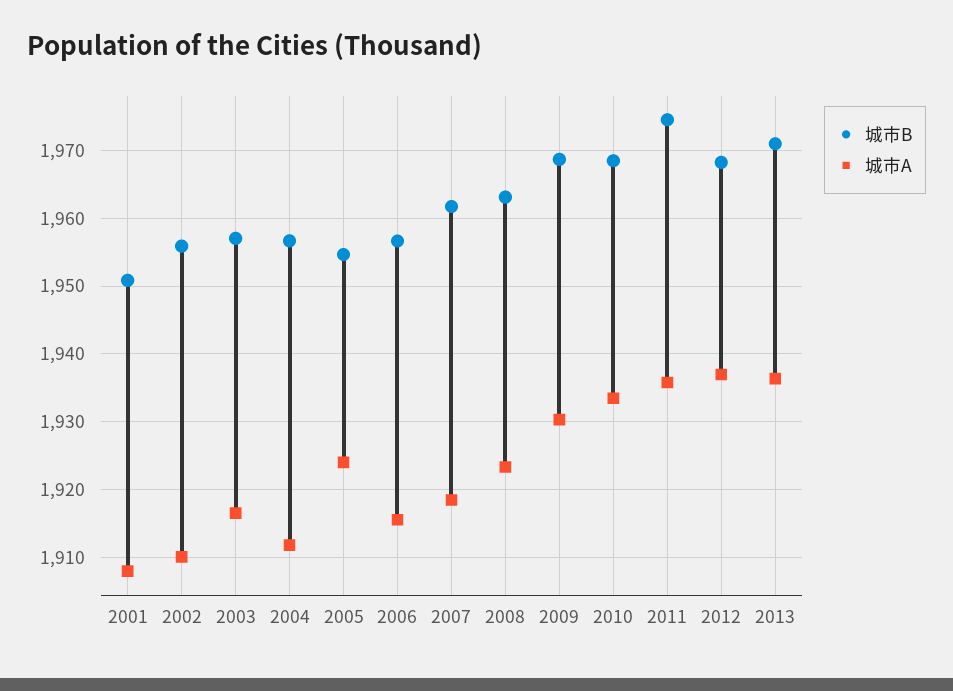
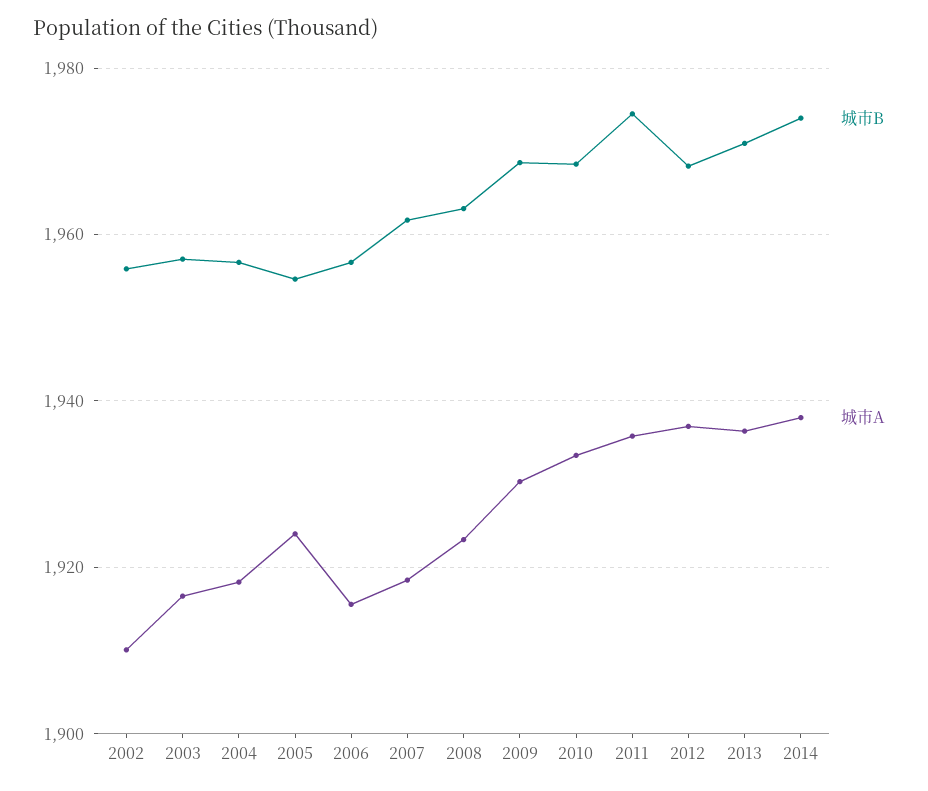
城市B, 2001: 1951 -> none
城市A, 2001: 1908 -> none
城市A, 2004: 1912 -> 1918
城市B, 2014: none -> 1974
城市A, 2014: none -> 1938

